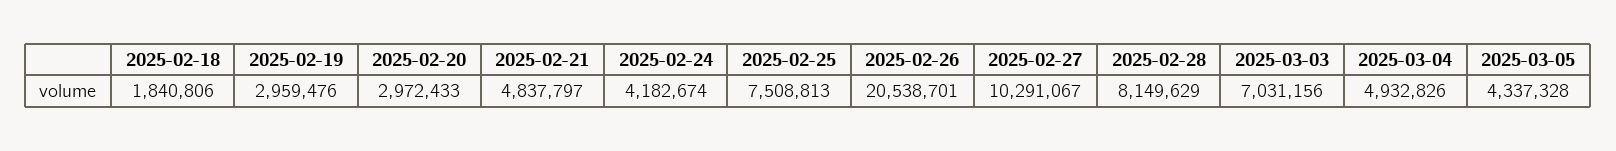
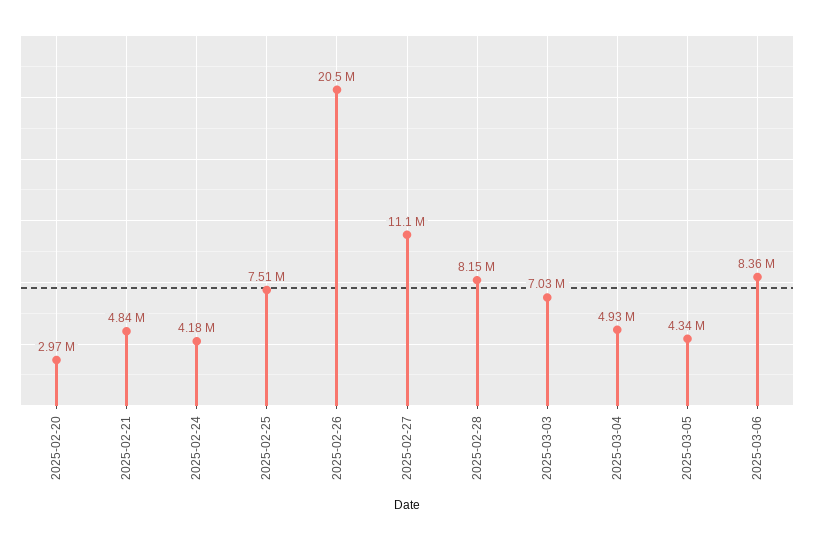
2025-02-18: 1840806 -> none
2025-02-19: 2959476 -> none
2025-02-27: 10291067 -> 11100000
2025-03-06: none -> 8360000

